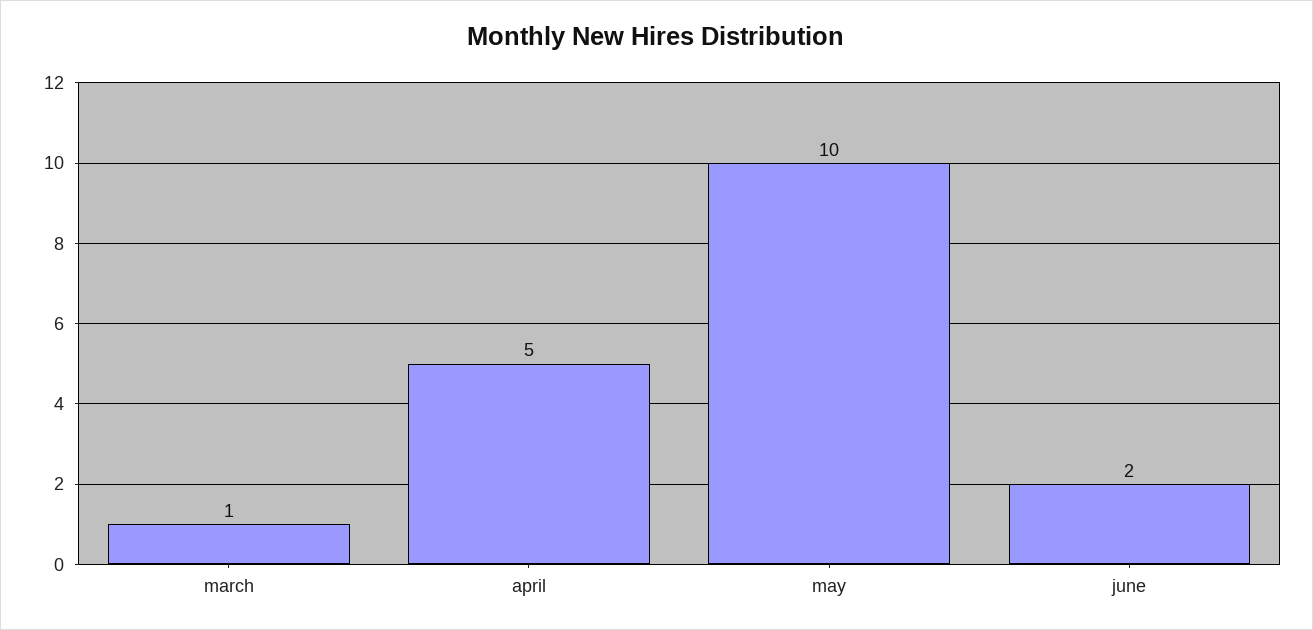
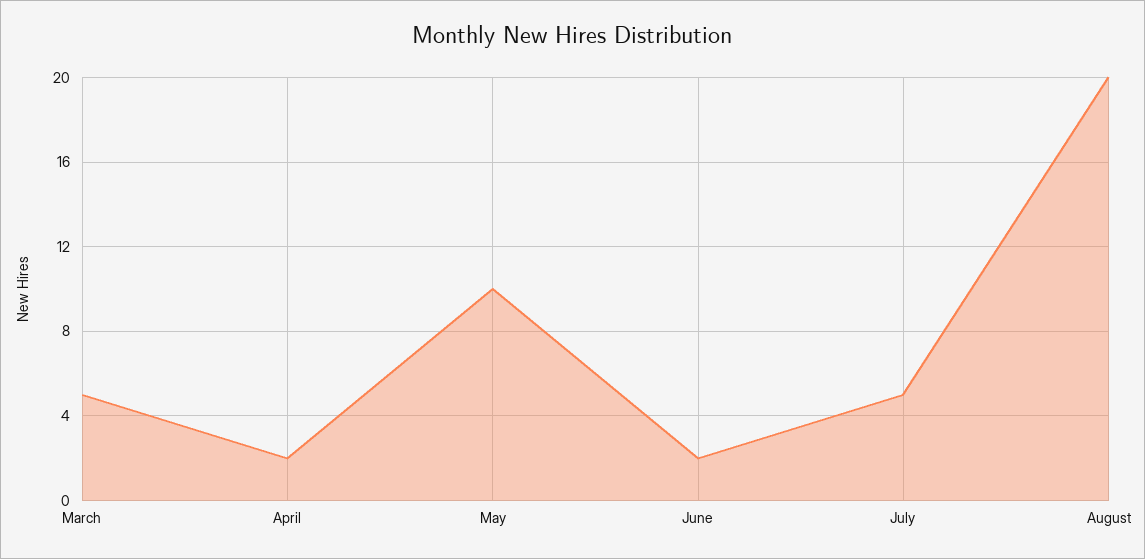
march: 1 -> 5
april: 5 -> 2
July: none -> 5
August: none -> 20

